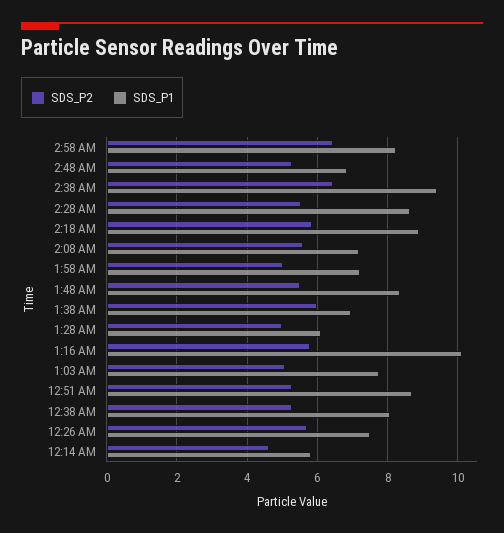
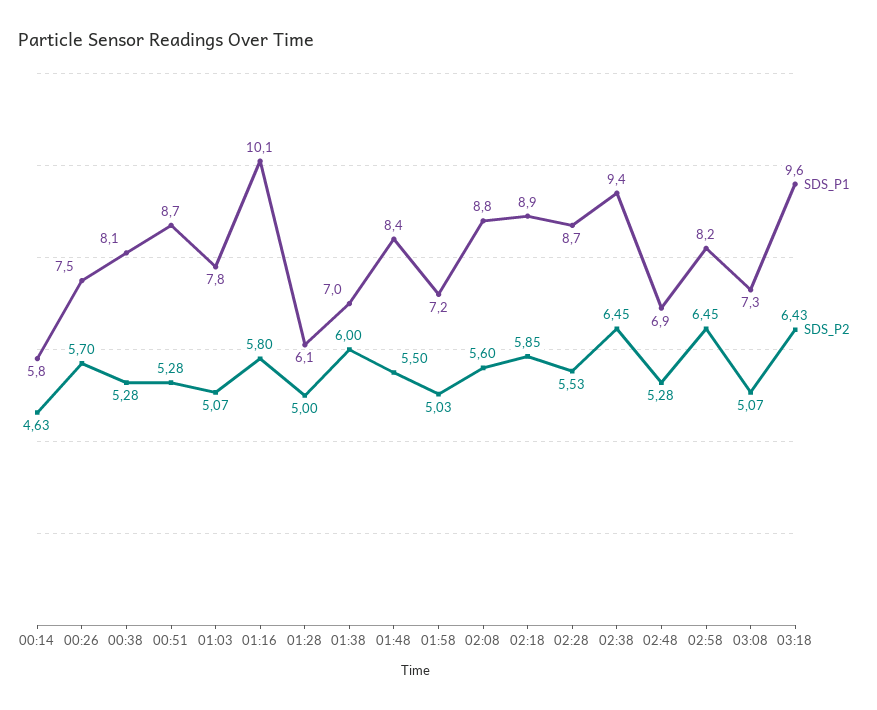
SDS_P1, 2:08 AM: 7.2 -> 8.8
SDS_P1, 03:08: none -> 7.3
SDS_P2, 03:08: none -> 5.07
SDS_P1, 03:18: none -> 9.6
SDS_P2, 03:18: none -> 6.43

